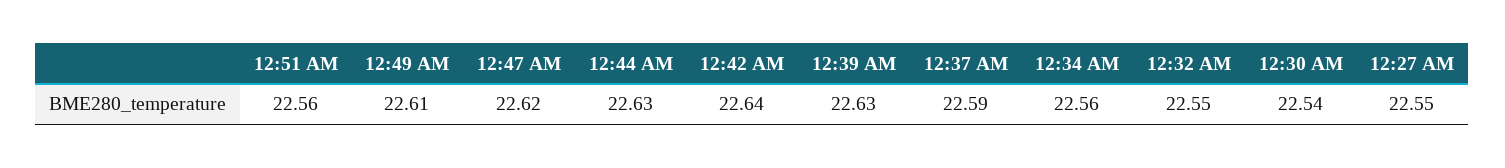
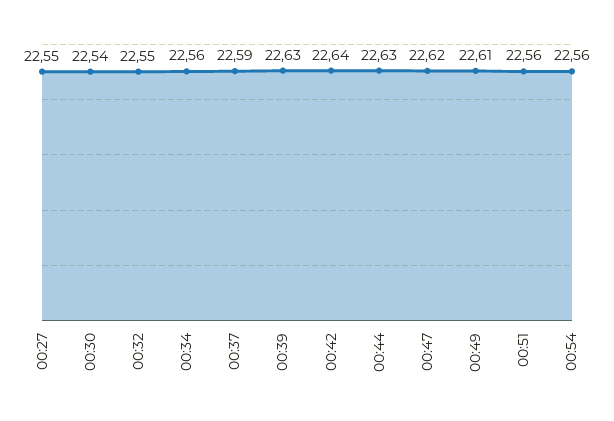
00:54: none -> 22.56

